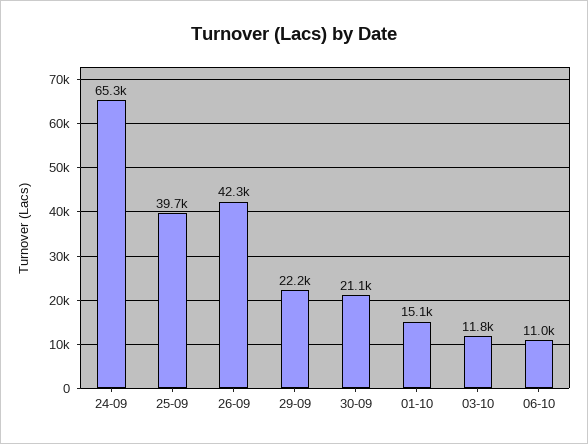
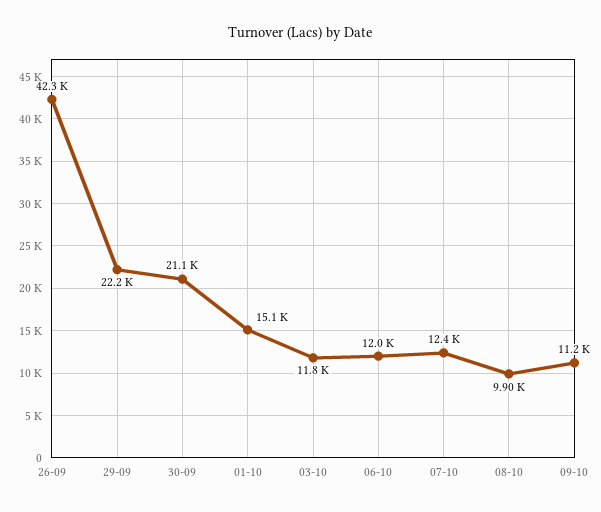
24-09: 65300 -> none
25-09: 39700 -> none
06-10: 11000 -> 12000
07-10: none -> 12400
08-10: none -> 9900
09-10: none -> 11200

